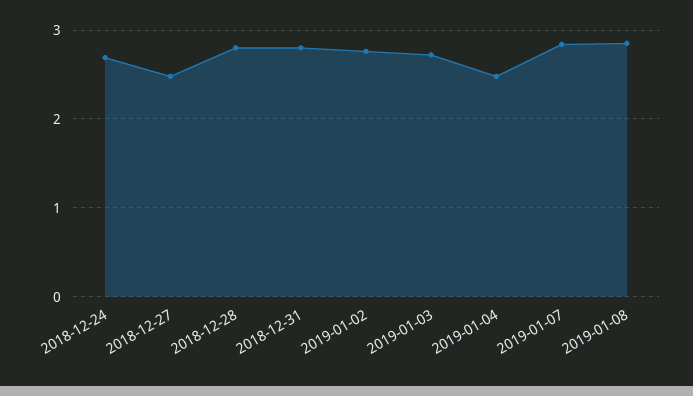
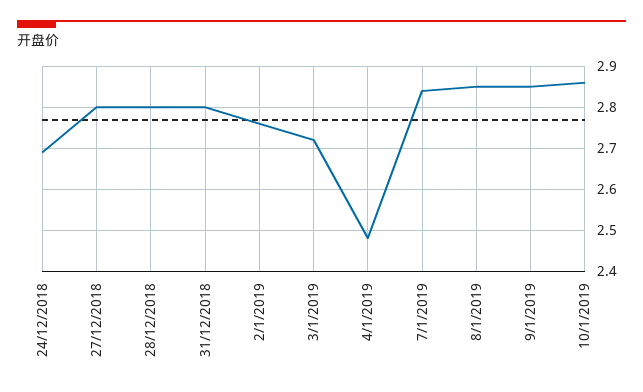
2018-12-27: 2.5 -> 2.8
9/1/2019: none -> 2.85
10/1/2019: none -> 2.85

